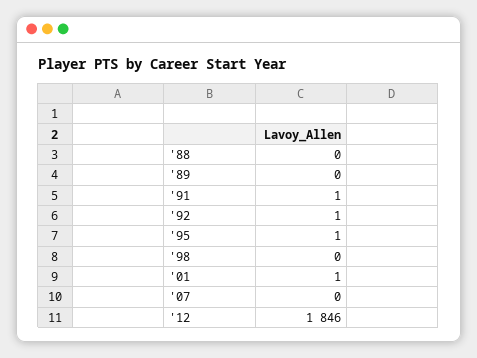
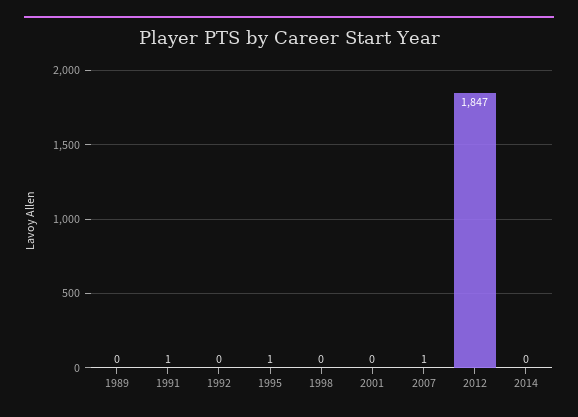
'88: 0 -> none
'92: 1 -> 0
'01: 1 -> 0
'07: 0 -> 1
'12: 1846 -> 1847
2014: none -> 0

